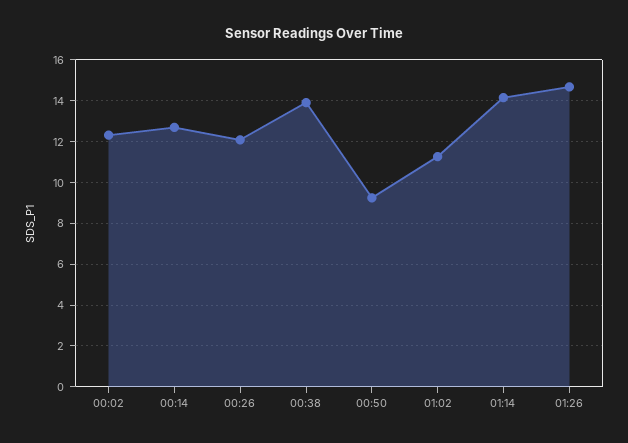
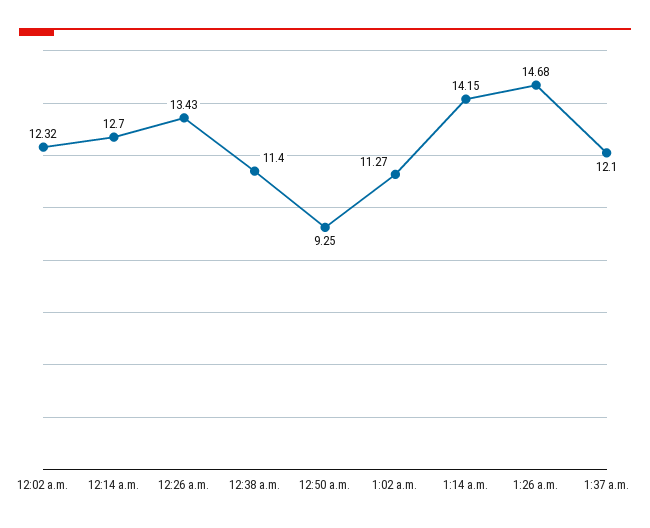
00:26: 12 -> 13.43
00:38: 14 -> 11.4
1:37 a.m.: none -> 12.1

